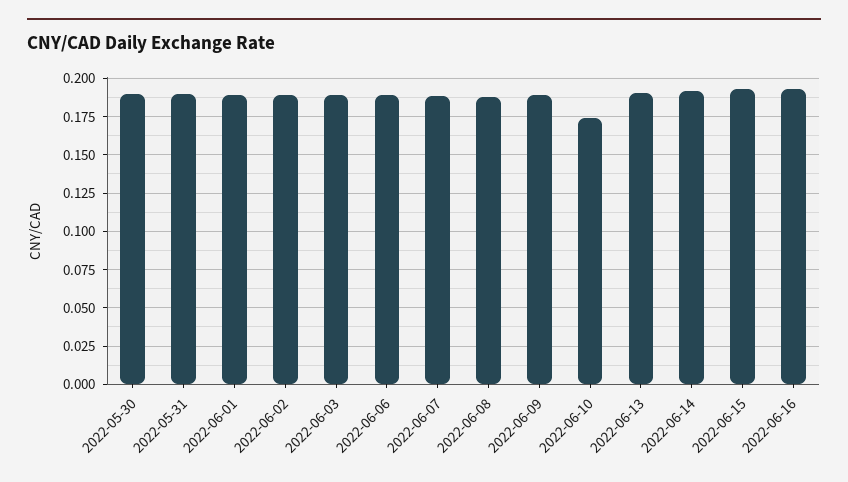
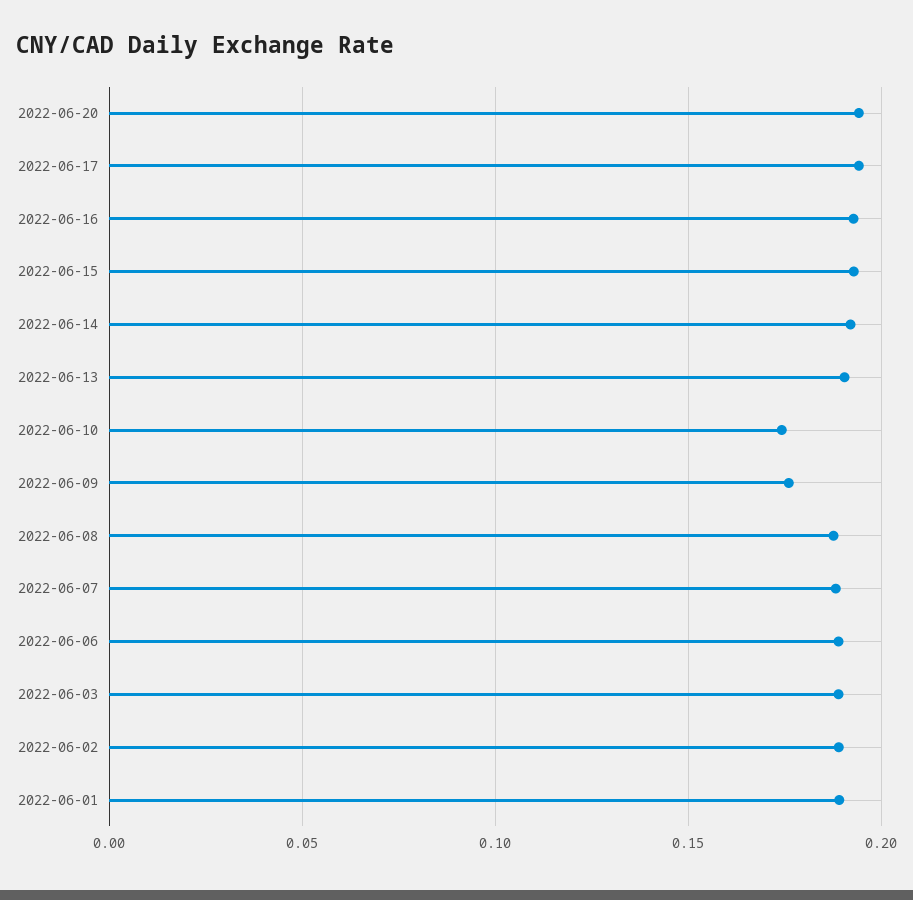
2022-05-30: 0.19 -> none
2022-05-31: 0.19 -> none
2022-06-09: 0.19 -> 0.175
2022-06-20: none -> 0.195
2022-06-17: none -> 0.195

